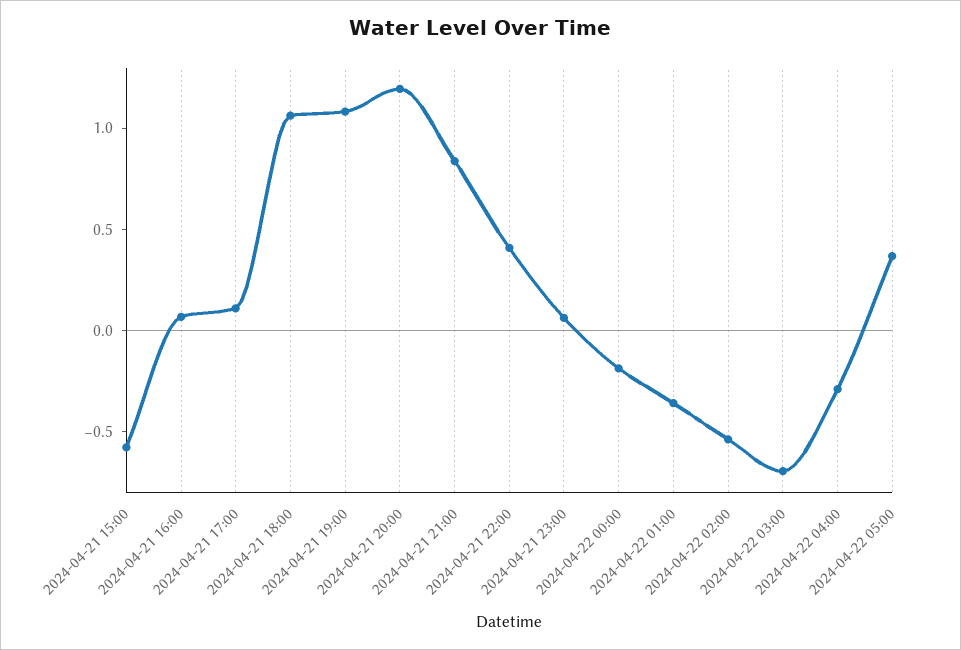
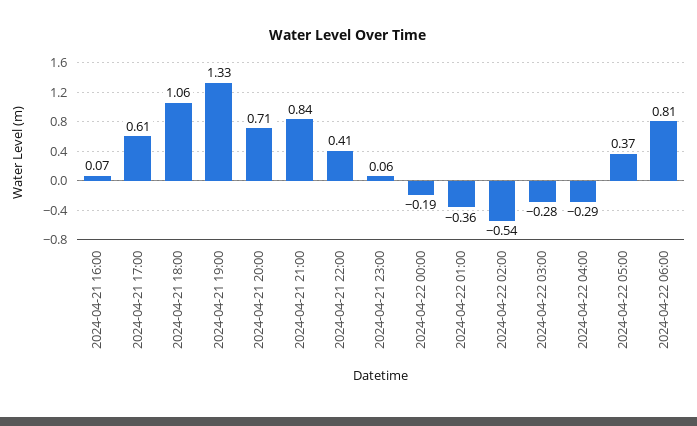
2024-04-21 15:00: -0.6 -> none
2024-04-21 17:00: 0.1 -> 0.61
2024-04-21 19:00: 1.1 -> 1.33
2024-04-21 20:00: 1.2 -> 0.71
2024-04-22 03:00: -0.7 -> -0.28
2024-04-22 06:00: none -> 0.81

